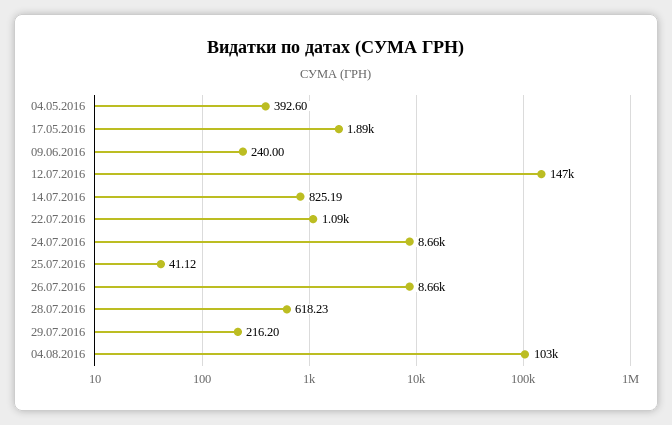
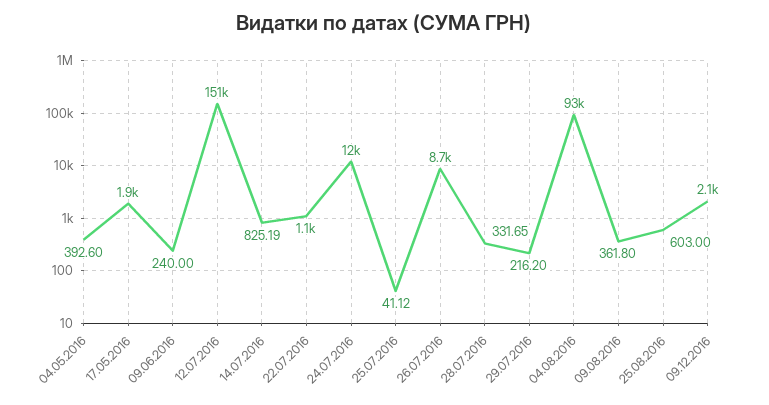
12.07.2016: 147000 -> 151000
24.07.2016: 8660 -> 12000
28.07.2016: 618.23 -> 331.65
04.08.2016: 103000 -> 93000
09.08.2016: none -> 361.8
25.08.2016: none -> 603
09.12.2016: none -> 2100

